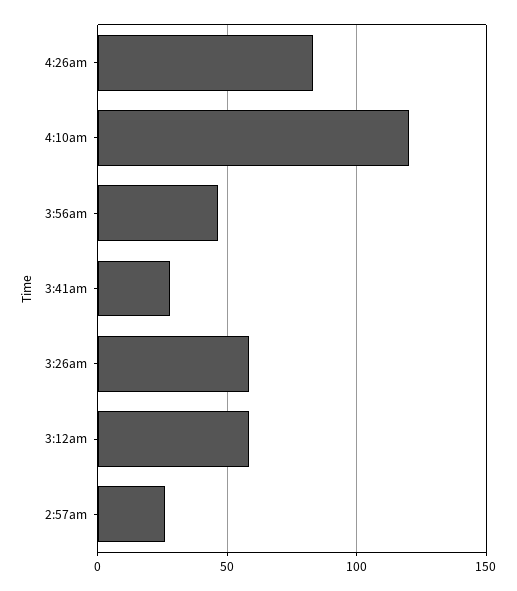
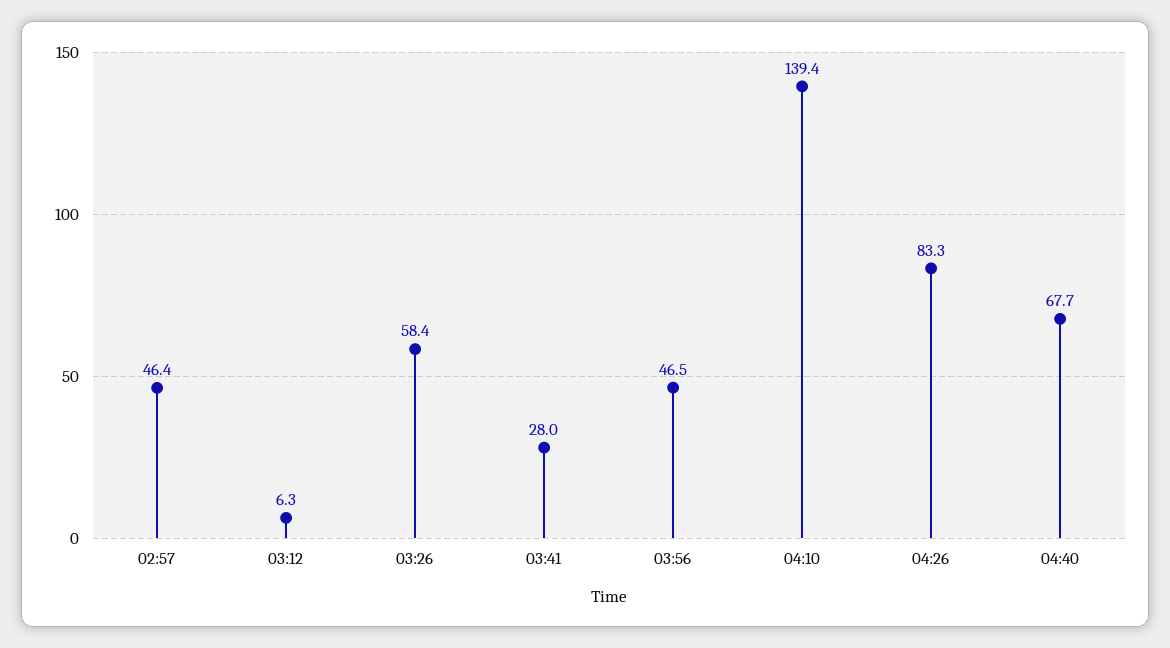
4:10am: 120 -> 139.4
3:12am: 60 -> 6.3
2:57am: 25 -> 46.4
04:40: none -> 67.7

